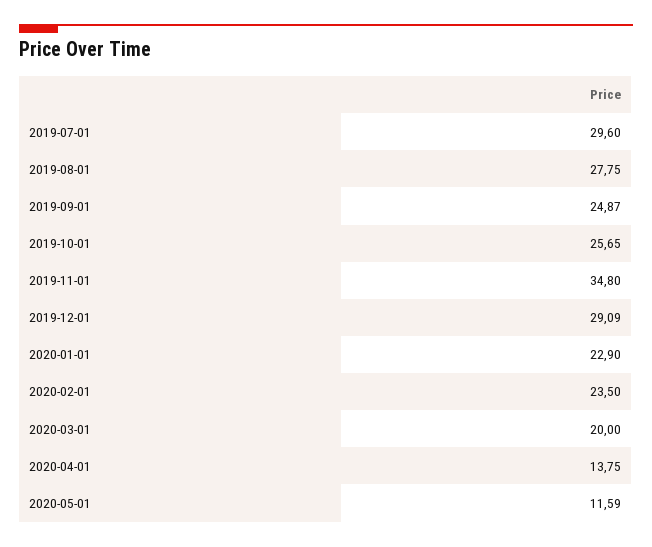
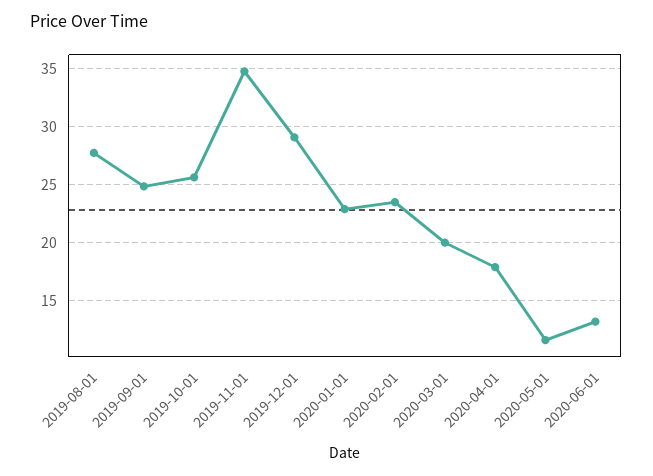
2019-07-01: 29.6 -> none
2020-04-01: 13.75 -> 18
2020-06-01: none -> 13

